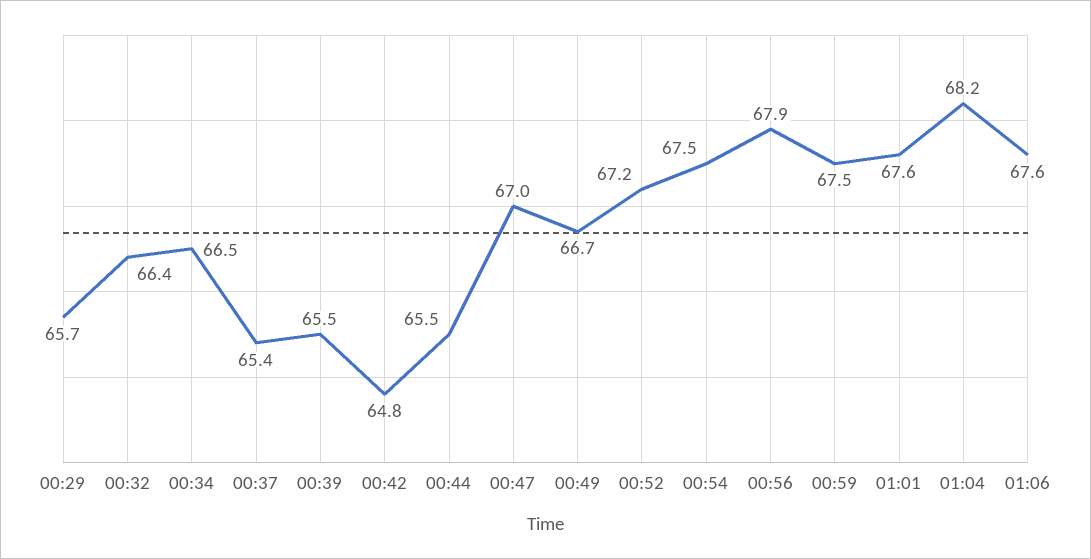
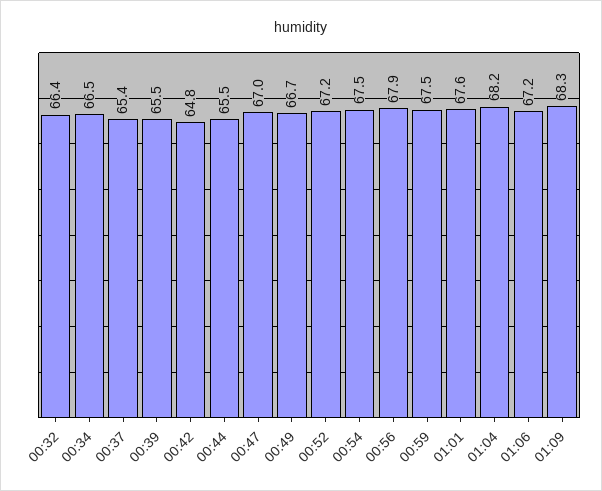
00:29: 65.7 -> none
01:06: 67.6 -> 67.2
01:09: none -> 68.3

